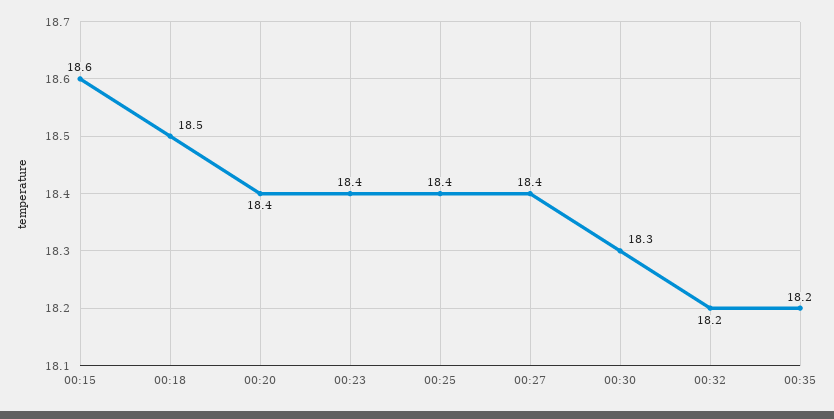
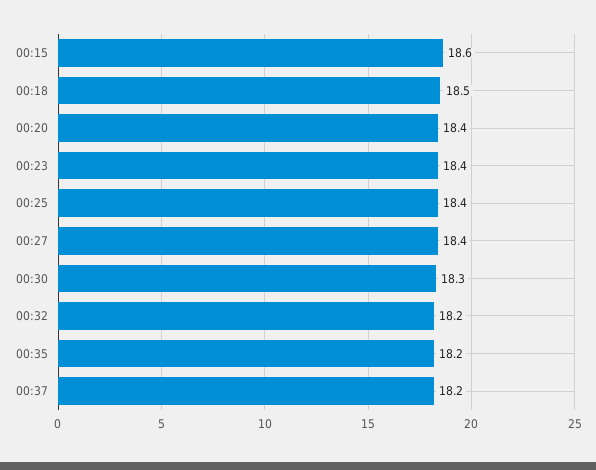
00:37: none -> 18.2

